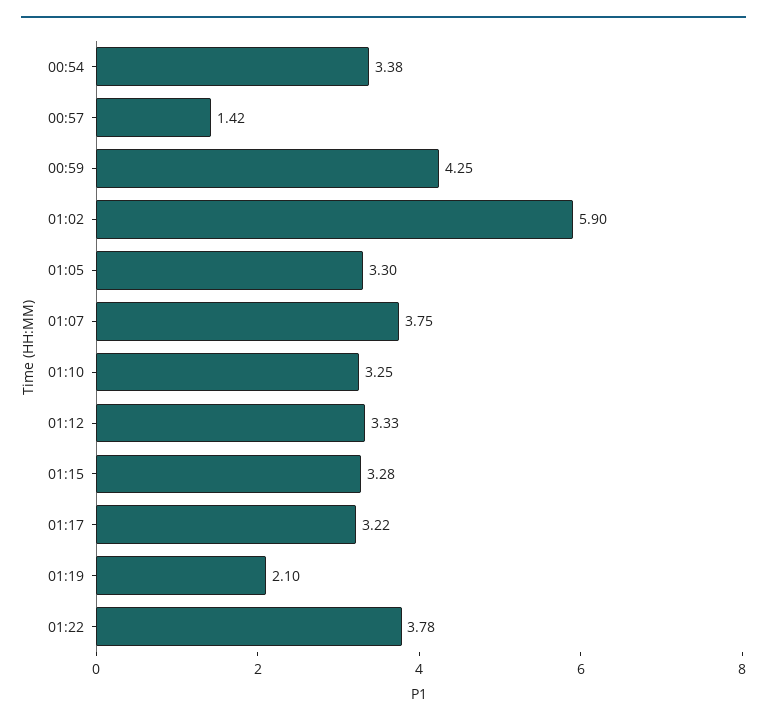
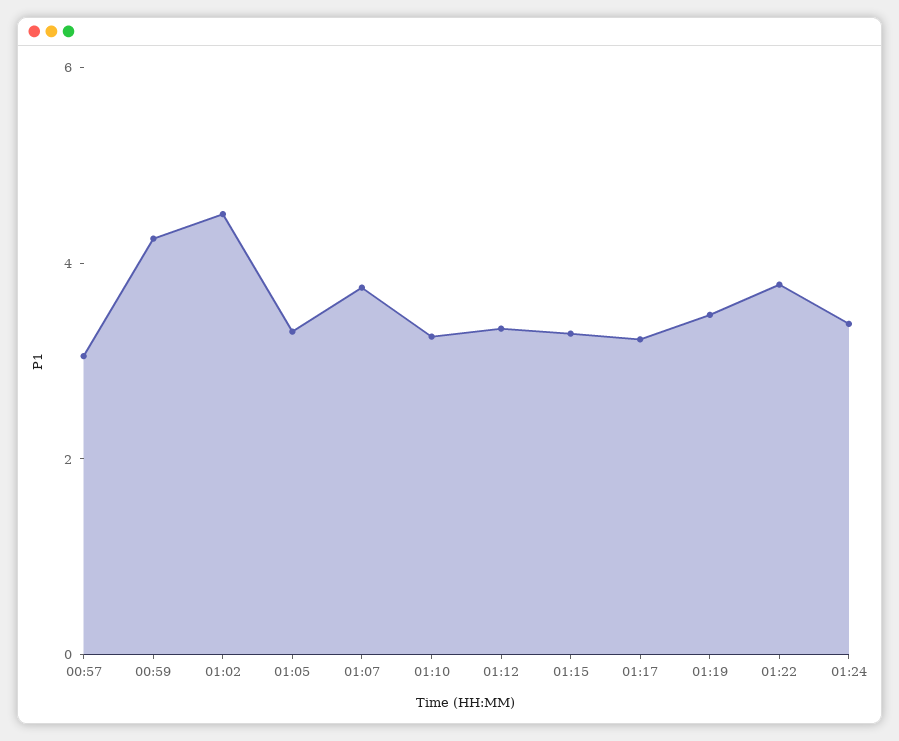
00:54: 3.38 -> none
00:57: 1.42 -> 3
01:02: 5.9 -> 4.5
01:19: 2.1 -> 3.5
01:24: none -> 3.5

